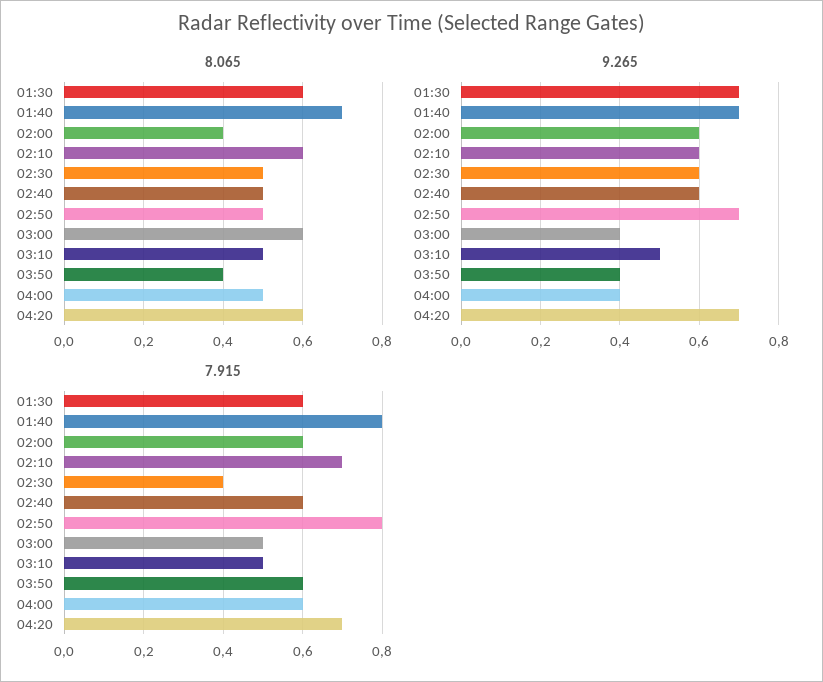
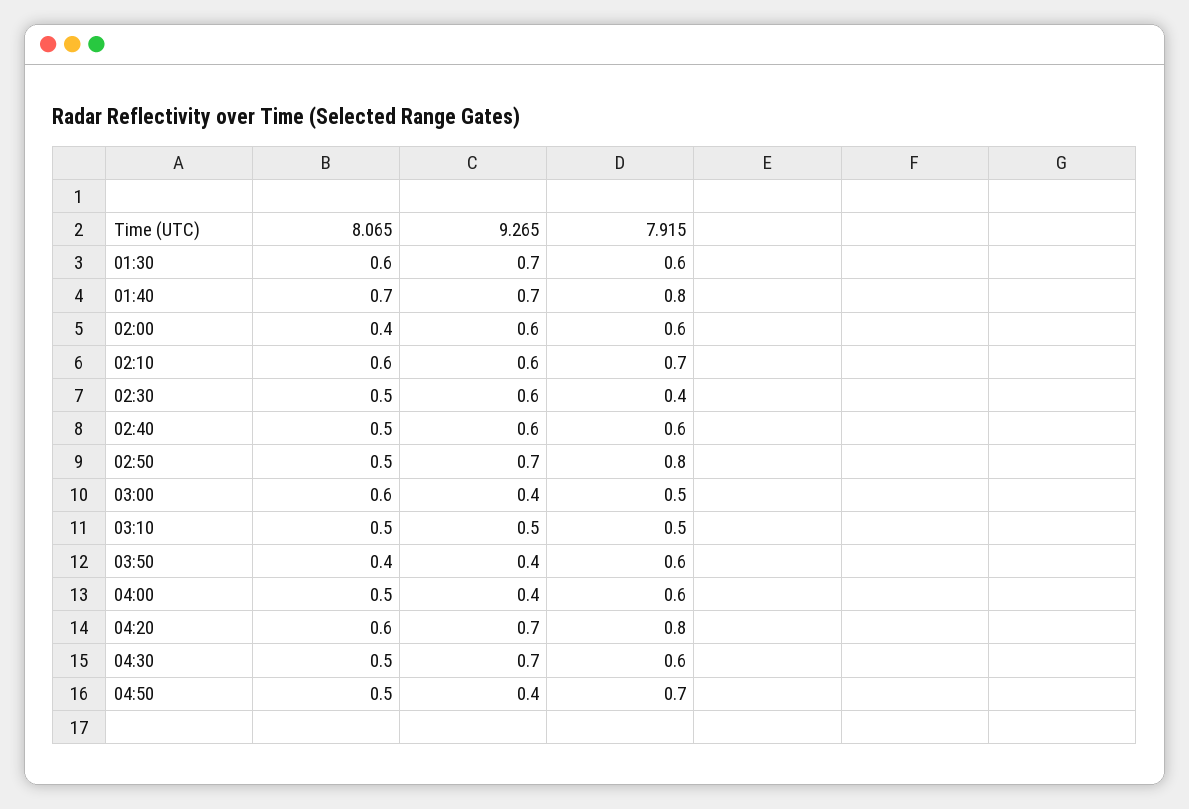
7.915, 04:20: 0.7 -> 0.8
8.065, 04:30: none -> 0.5
9.265, 04:30: none -> 0.7
7.915, 04:30: none -> 0.6
8.065, 04:50: none -> 0.5
9.265, 04:50: none -> 0.4
7.915, 04:50: none -> 0.7

